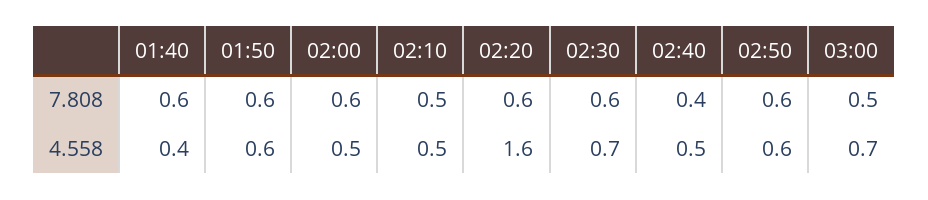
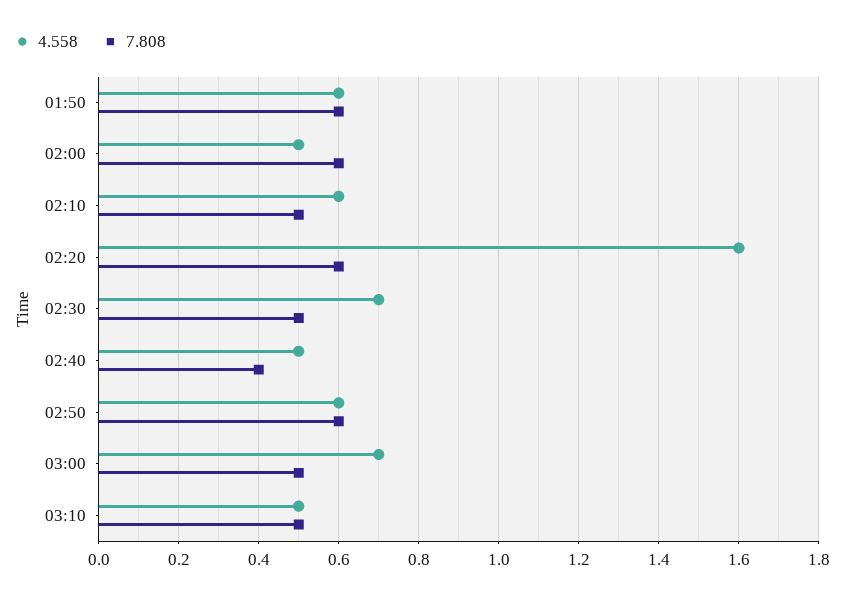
7.808, 01:40: 0.6 -> none
7.808, 02:30: 0.6 -> 0.5
4.558, 01:40: 0.4 -> none
4.558, 02:10: 0.5 -> 0.6
4.558, 03:10: none -> 0.5
7.808, 03:10: none -> 0.5

